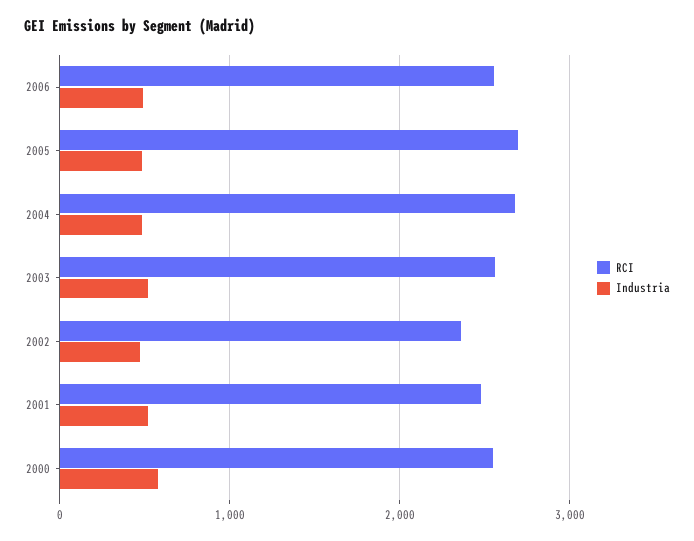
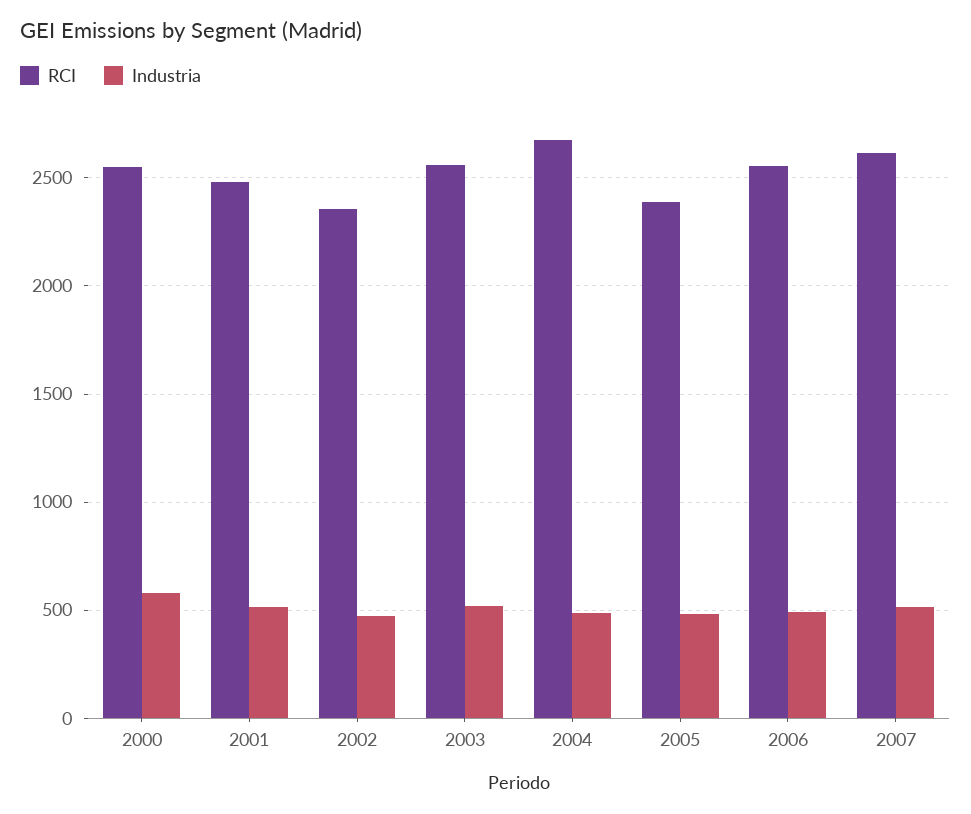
RCI, 2005: 2700 -> 2400
RCI, 2007: none -> 2600
Industria, 2007: none -> 500

